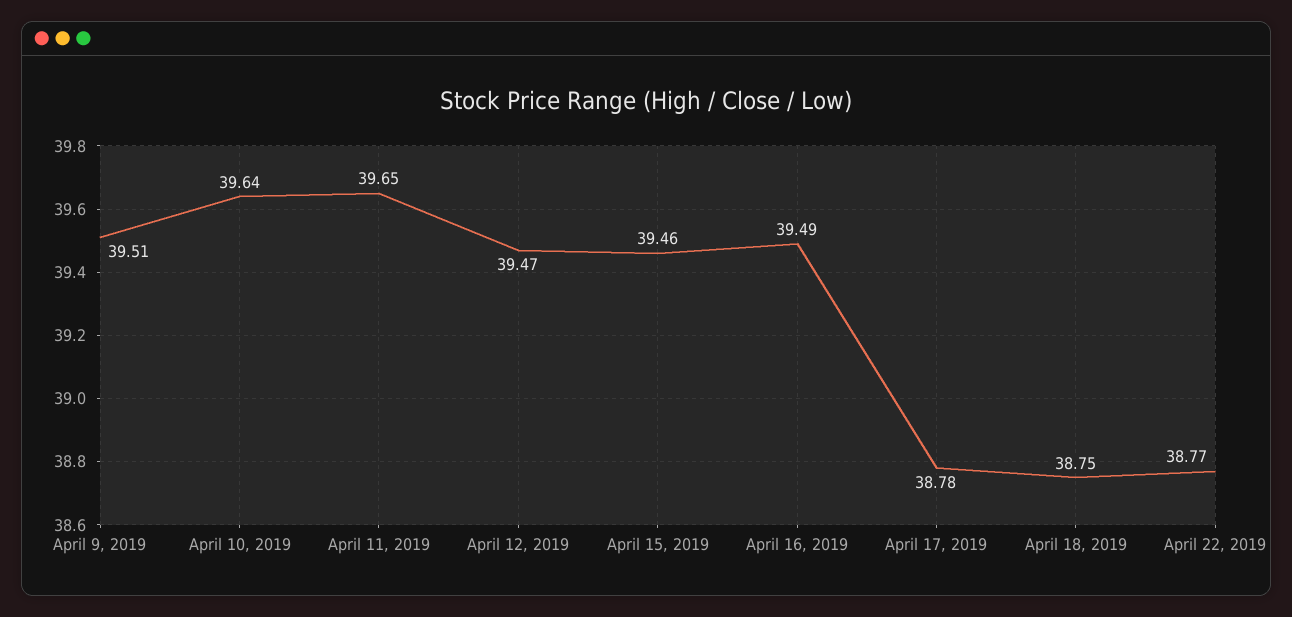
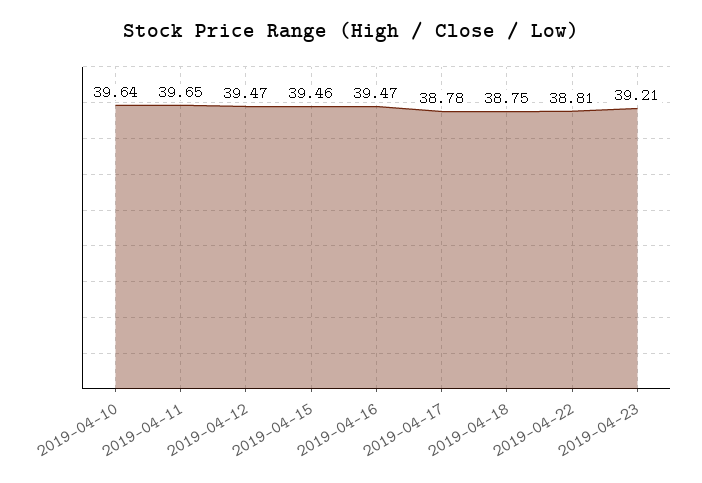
April 9, 2019: 39.51 -> none
April 16, 2019: 39.49 -> 39.47
April 22, 2019: 38.77 -> 38.81
2019-04-23: none -> 39.21

